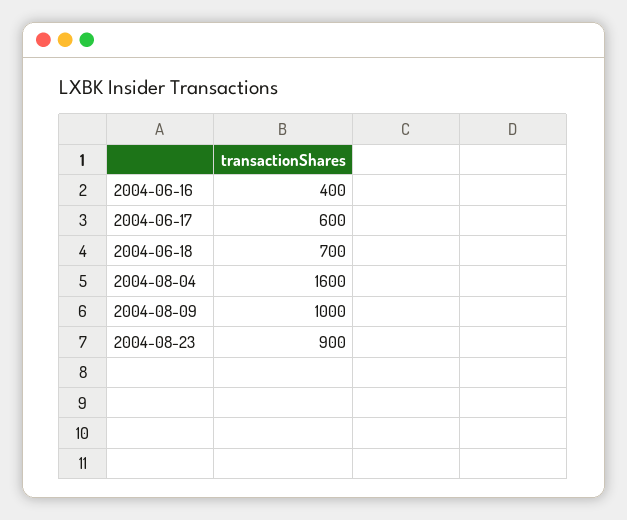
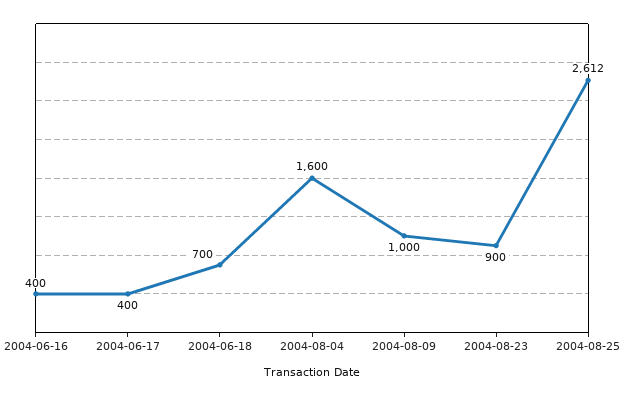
2004-06-17: 600 -> 400
2004-08-25: none -> 2612

